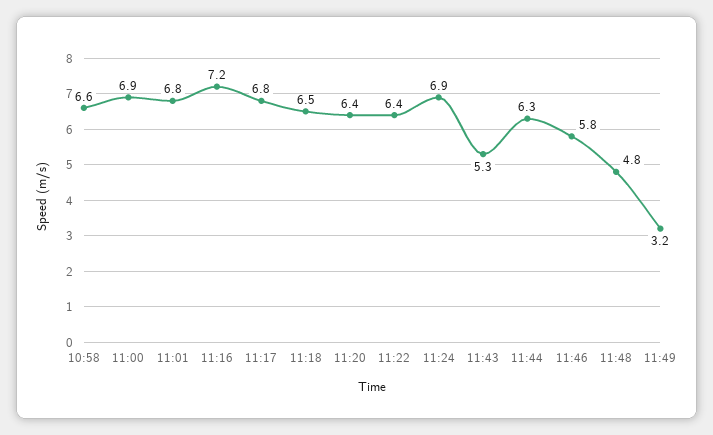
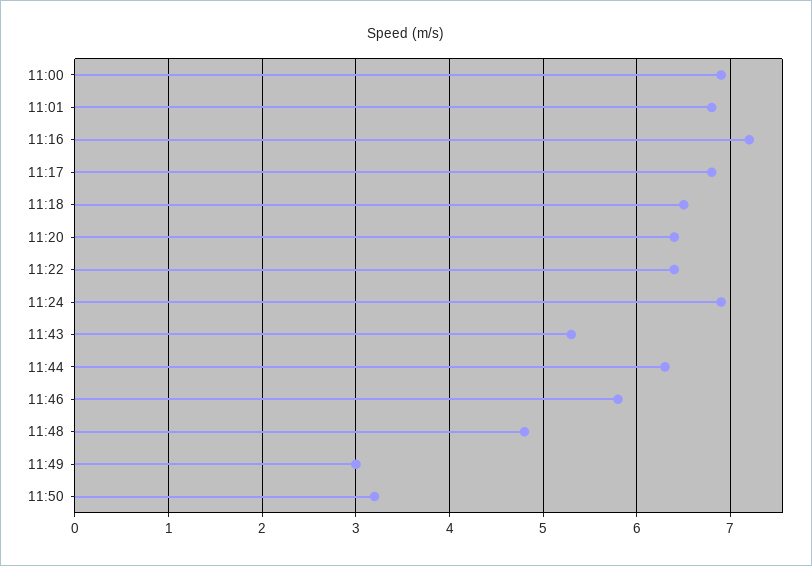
10:58: 6.6 -> none
11:49: 3.2 -> 3
11:50: none -> 3.2

